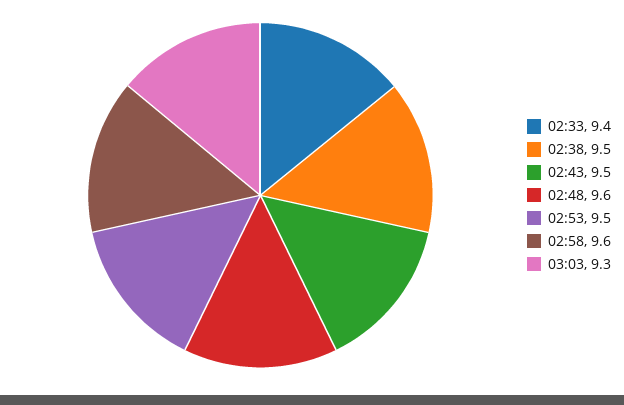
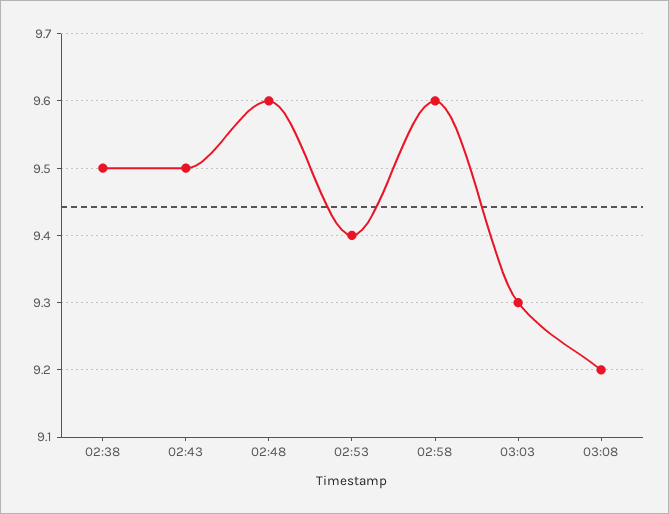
02:33: 9.4 -> none
02:53: 9.5 -> 9.4
03:08: none -> 9.2

